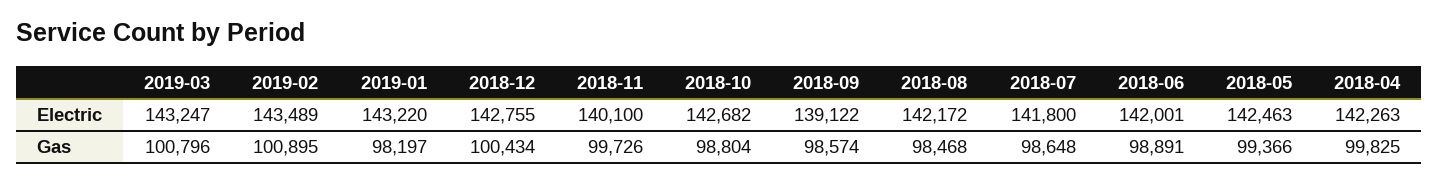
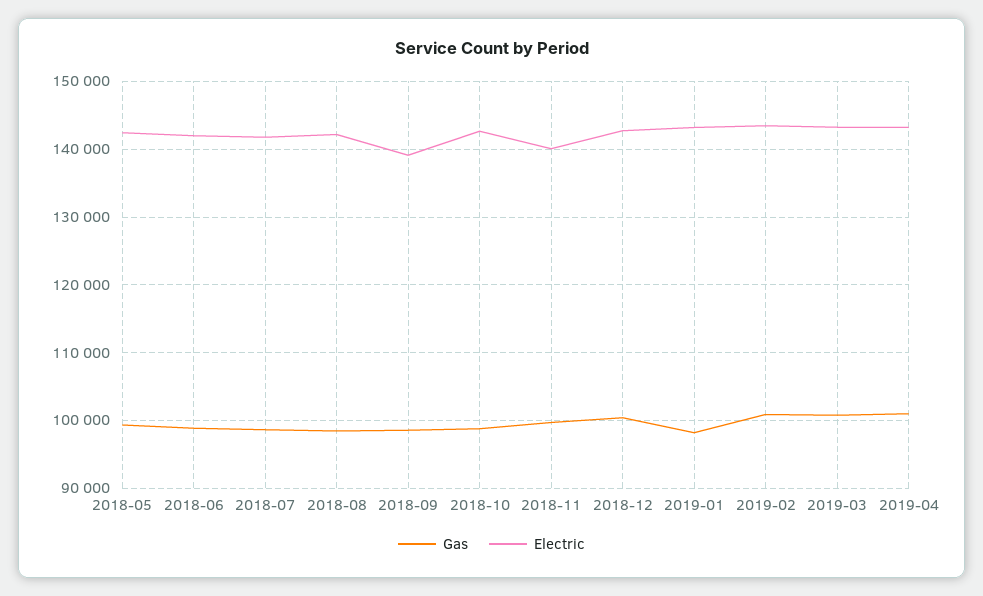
Electric, 2018-04: 142263 -> none
Gas, 2018-04: 99825 -> none
Gas, 2019-04: none -> 101000
Electric, 2019-04: none -> 143000

